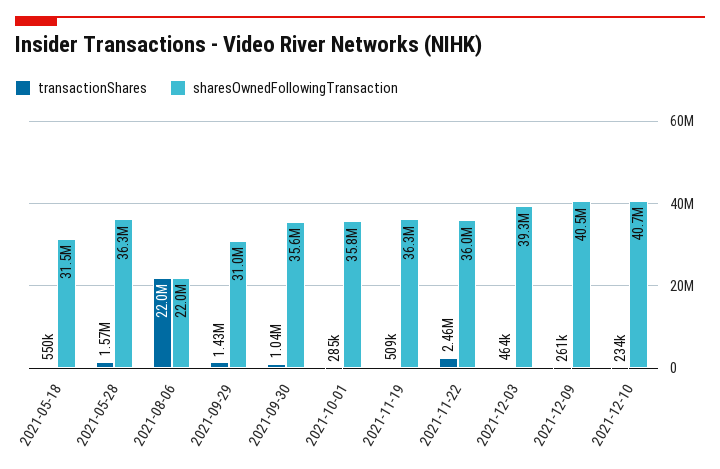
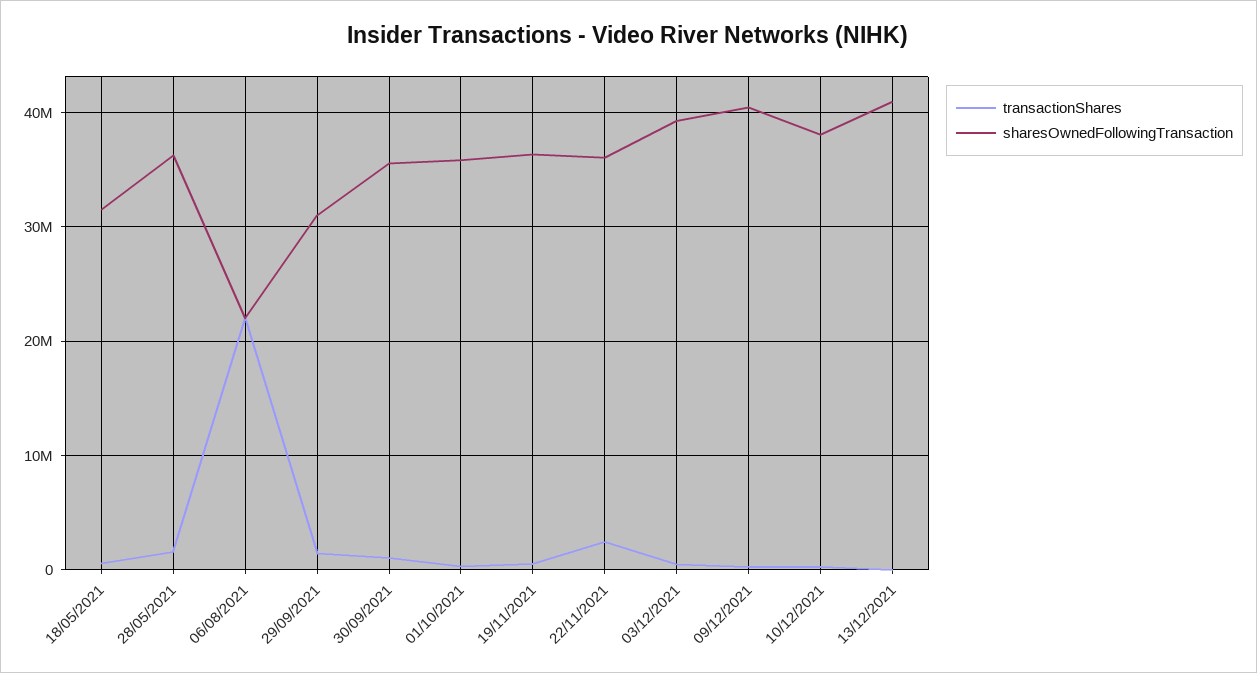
sharesOwnedFollowingTransaction, 2021-12-10: 40700000 -> 38000000
transactionShares, 13/12/2021: none -> 0
sharesOwnedFollowingTransaction, 13/12/2021: none -> 41000000

